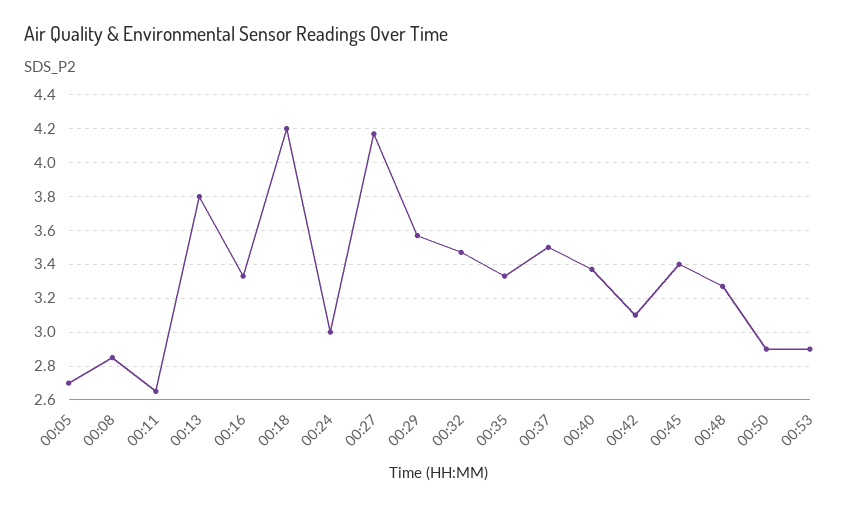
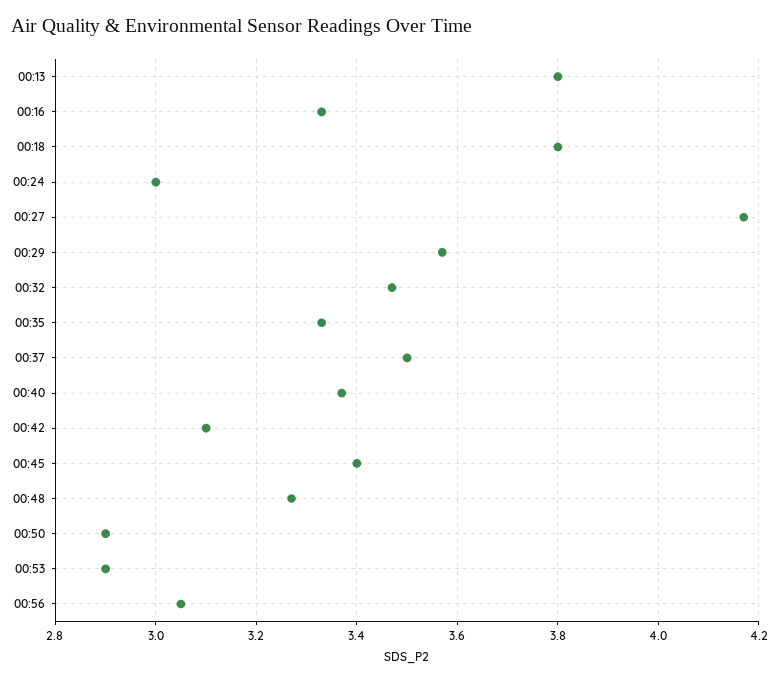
00:05: 2.7 -> none
00:08: 2.85 -> none
00:11: 2.65 -> none
00:18: 4.2 -> 3.8
00:56: none -> 3.05

